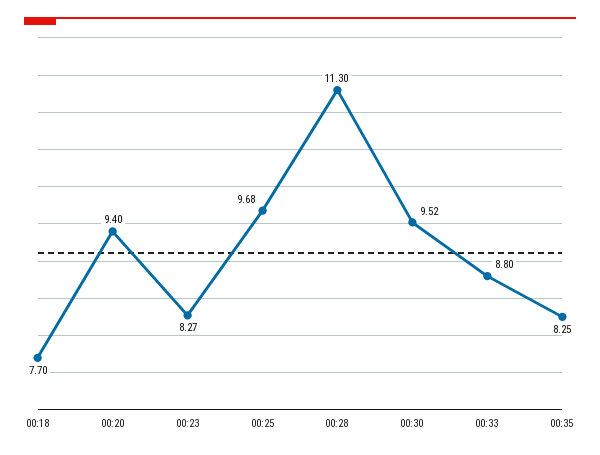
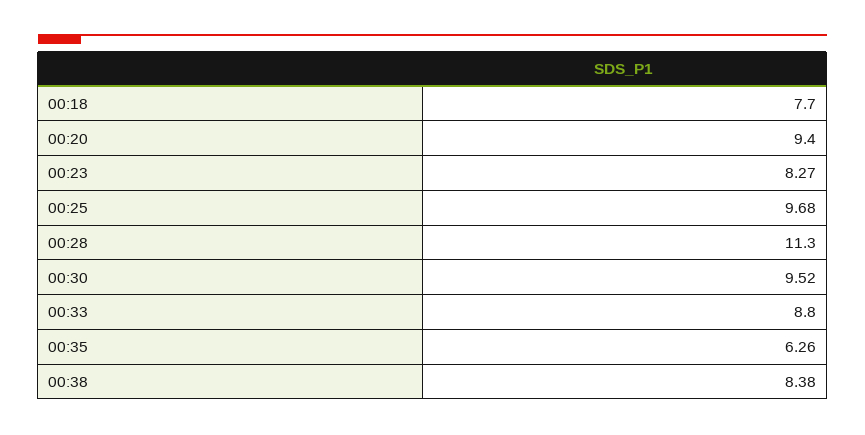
00:35: 8.25 -> 6.26
00:38: none -> 8.38

